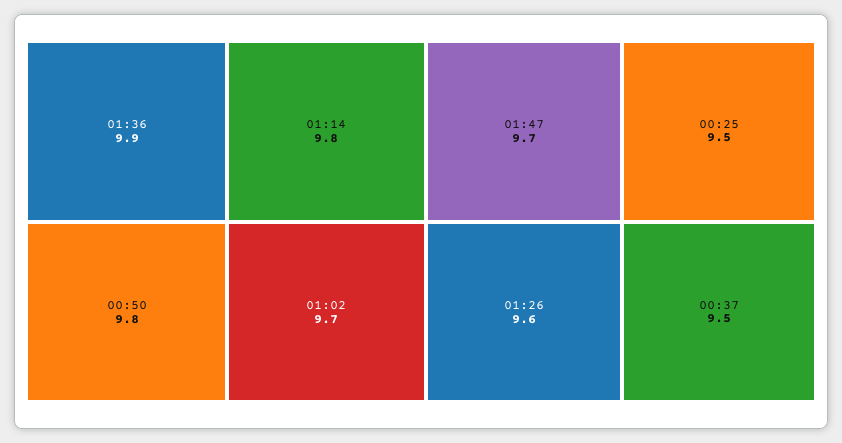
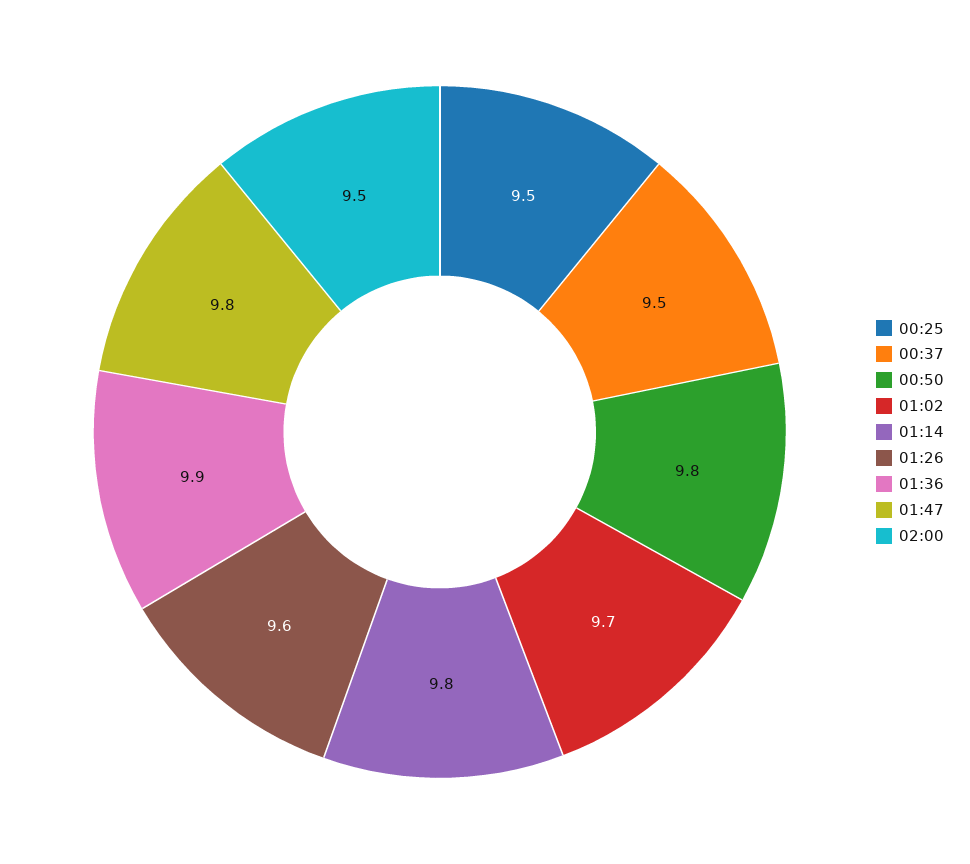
01:47: 9.7 -> 9.8
02:00: none -> 9.5

